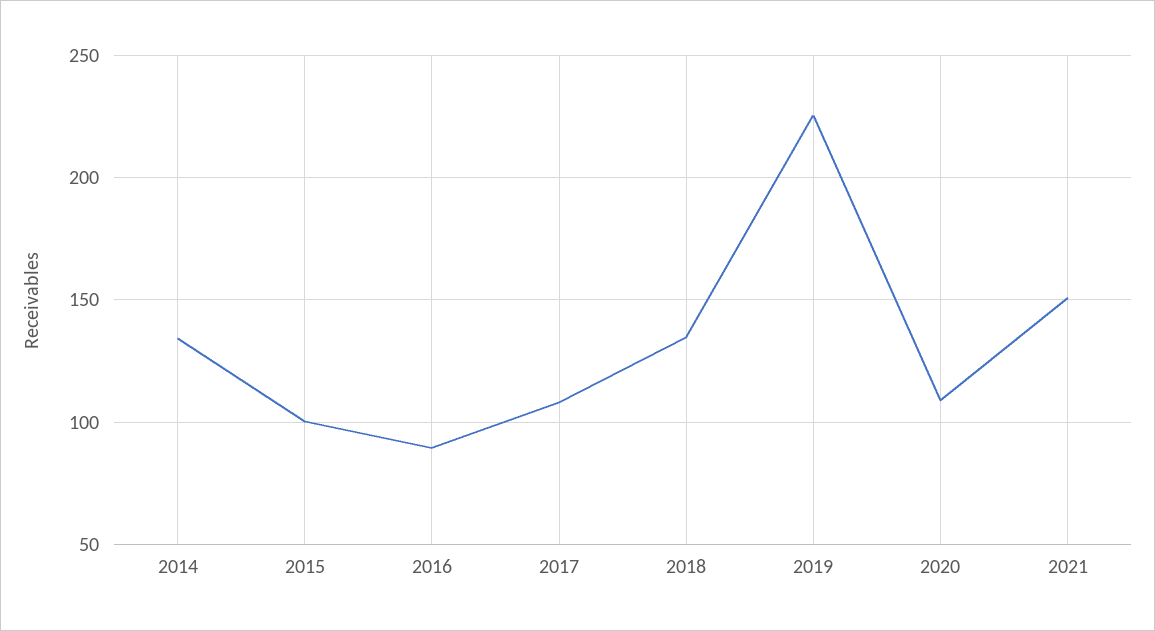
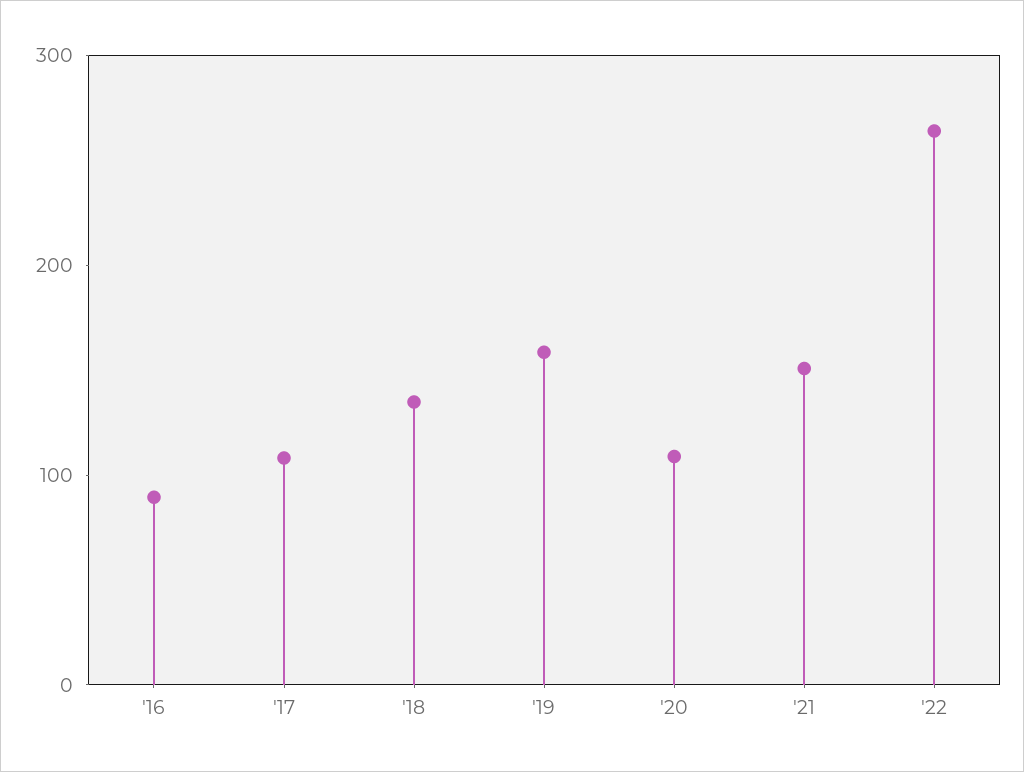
2014: 135 -> none
2015: 100 -> none
2019: 225 -> 160
'22: none -> 260

